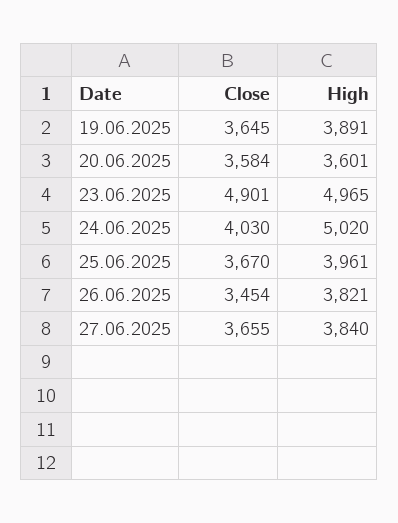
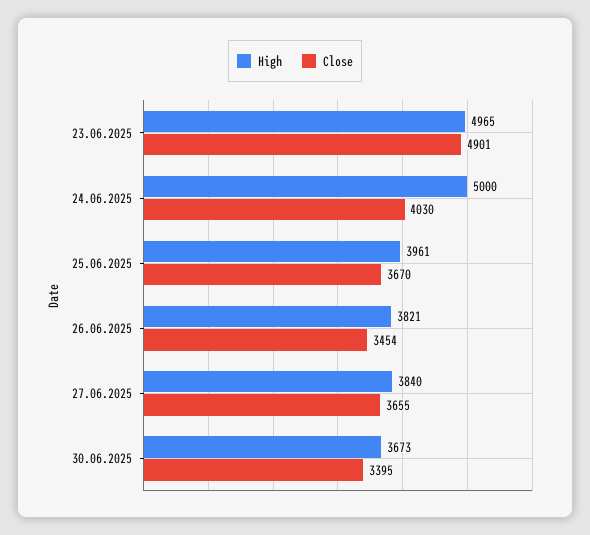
Close, 19.06.2025: 3645 -> none
High, 19.06.2025: 3891 -> none
Close, 20.06.2025: 3584 -> none
High, 20.06.2025: 3601 -> none
High, 24.06.2025: 5020 -> 5000
High, 30.06.2025: none -> 3673
Close, 30.06.2025: none -> 3395

